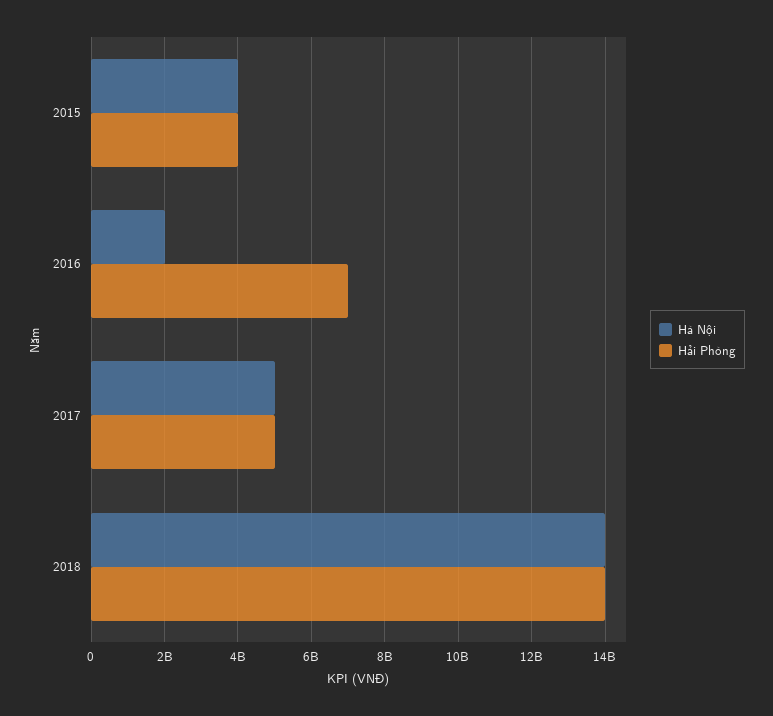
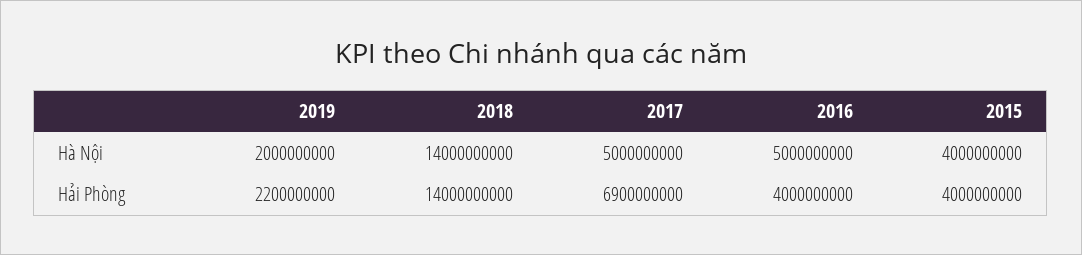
Hà Nội, 2016: 2000000000 -> 5000000000
Hải Phòng, 2016: 7000000000 -> 4000000000
Hải Phòng, 2017: 5000000000 -> 6900000000
Hà Nội, 2019: none -> 2000000000
Hải Phòng, 2019: none -> 2200000000

